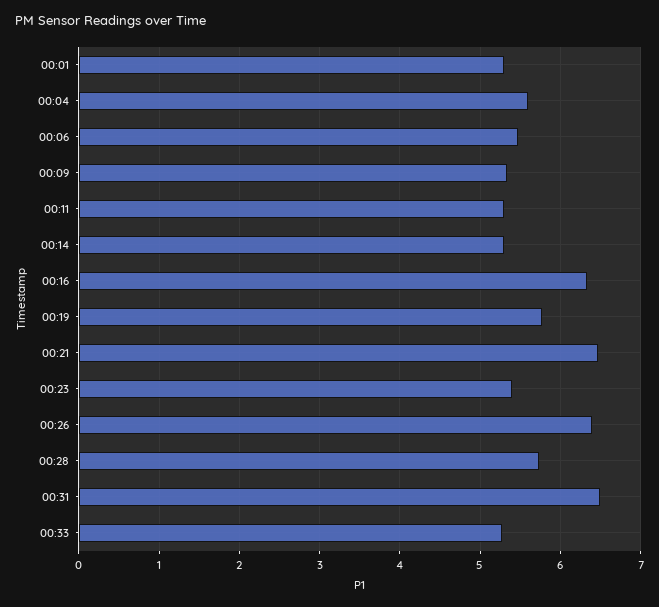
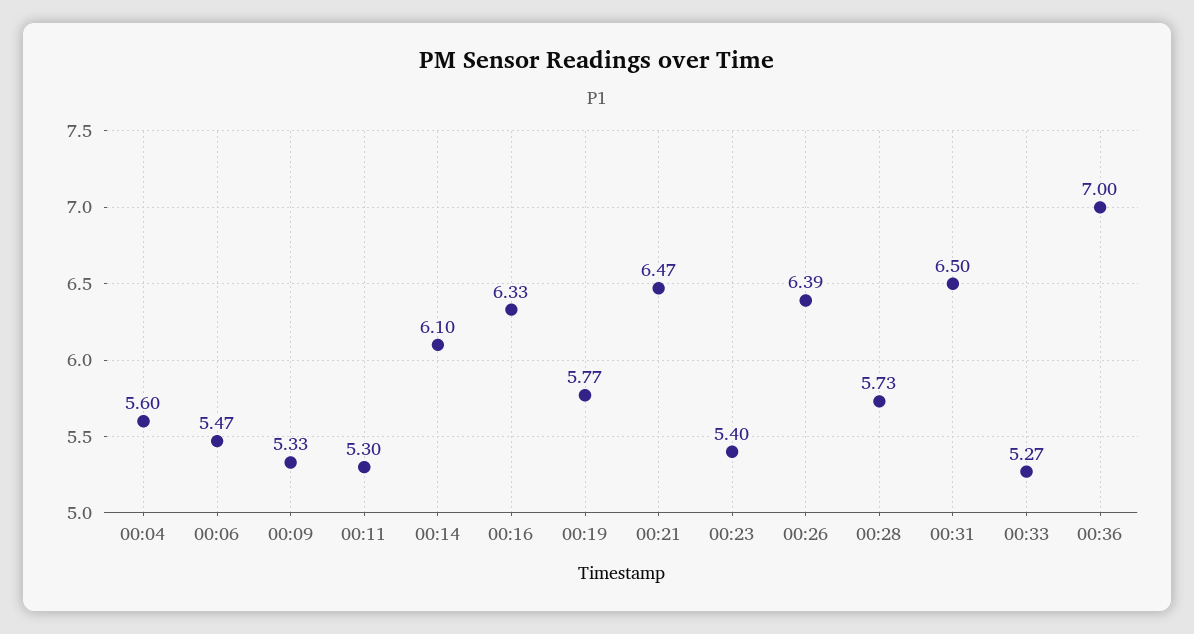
00:01: 5.3 -> none
00:14: 5.3 -> 6.1
00:36: none -> 7

